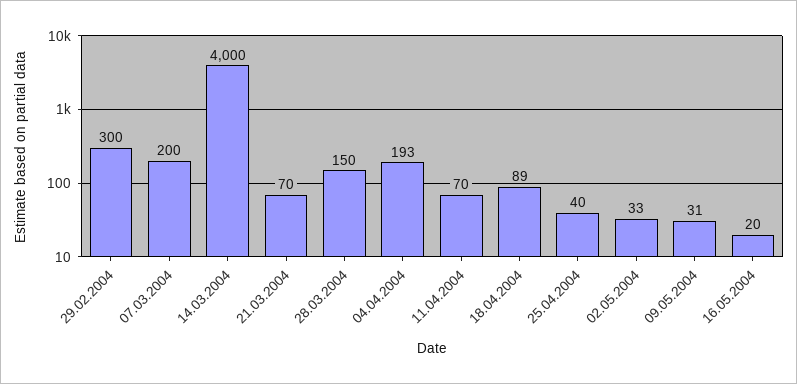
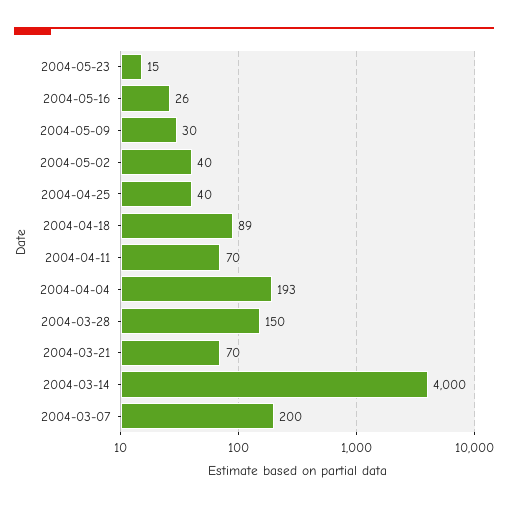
29.02.2004: 300 -> none
02.05.2004: 33 -> 40
09.05.2004: 31 -> 30
16.05.2004: 20 -> 26
2004-05-23: none -> 15

